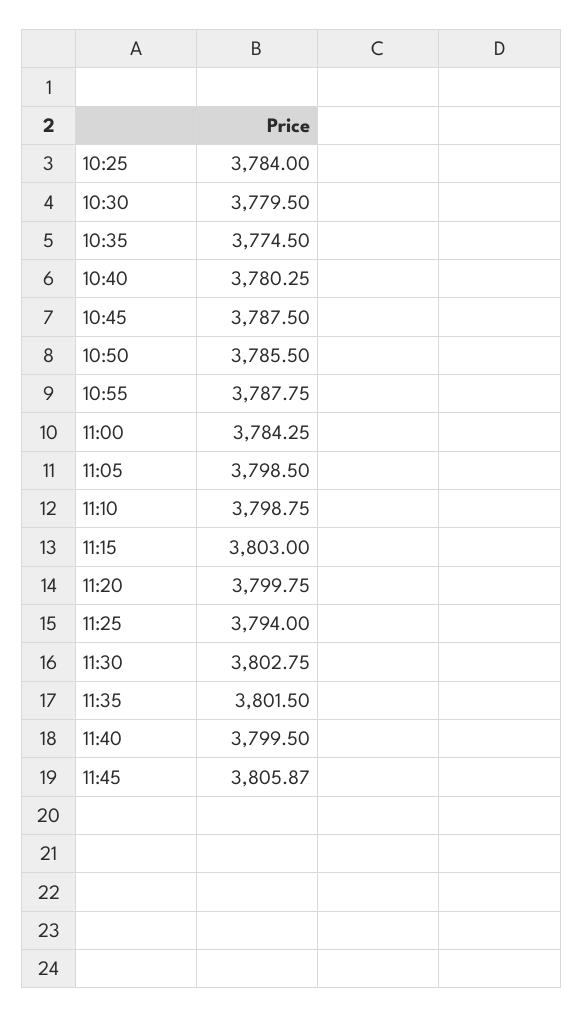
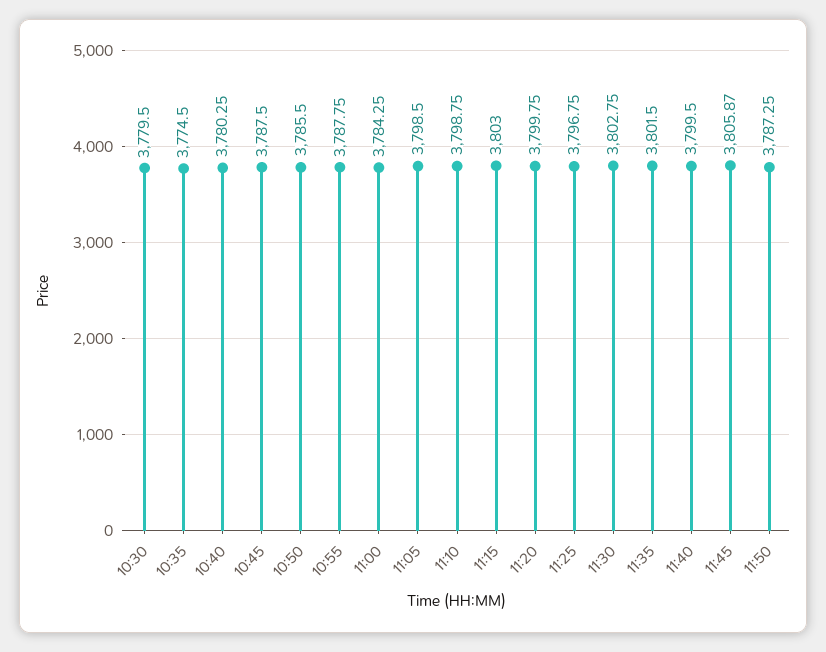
10:25: 3784 -> none
11:25: 3794 -> 3796.75
11:50: none -> 3787.25

